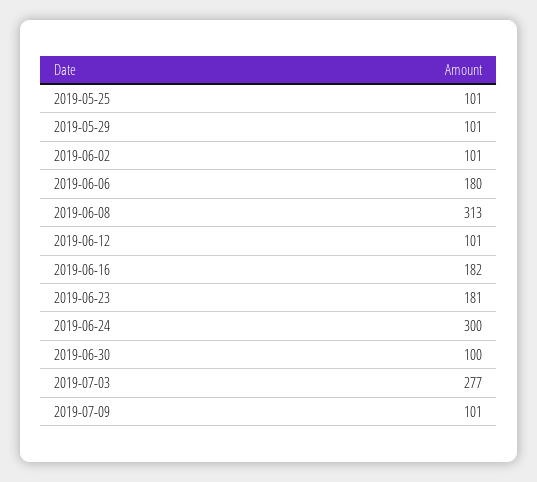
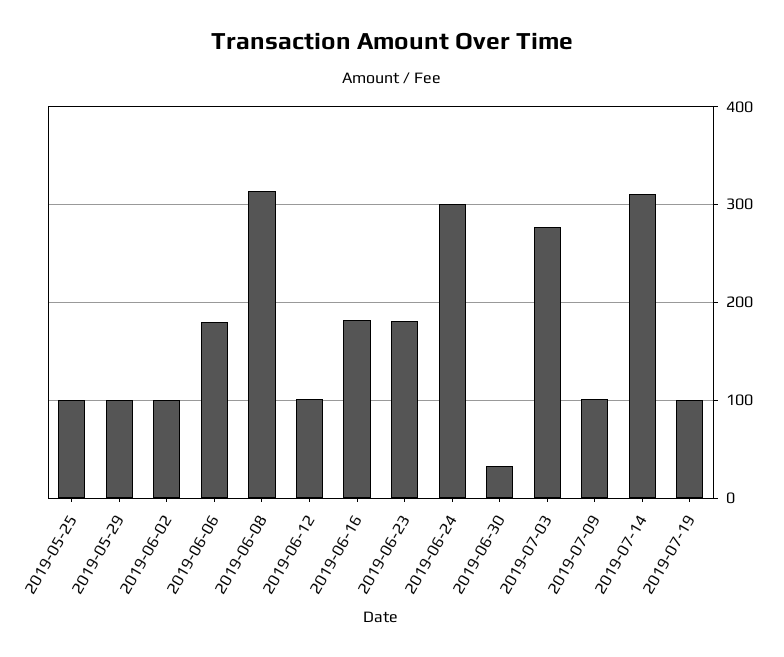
2019-06-30: 100 -> 30
2019-07-14: none -> 310
2019-07-19: none -> 100

